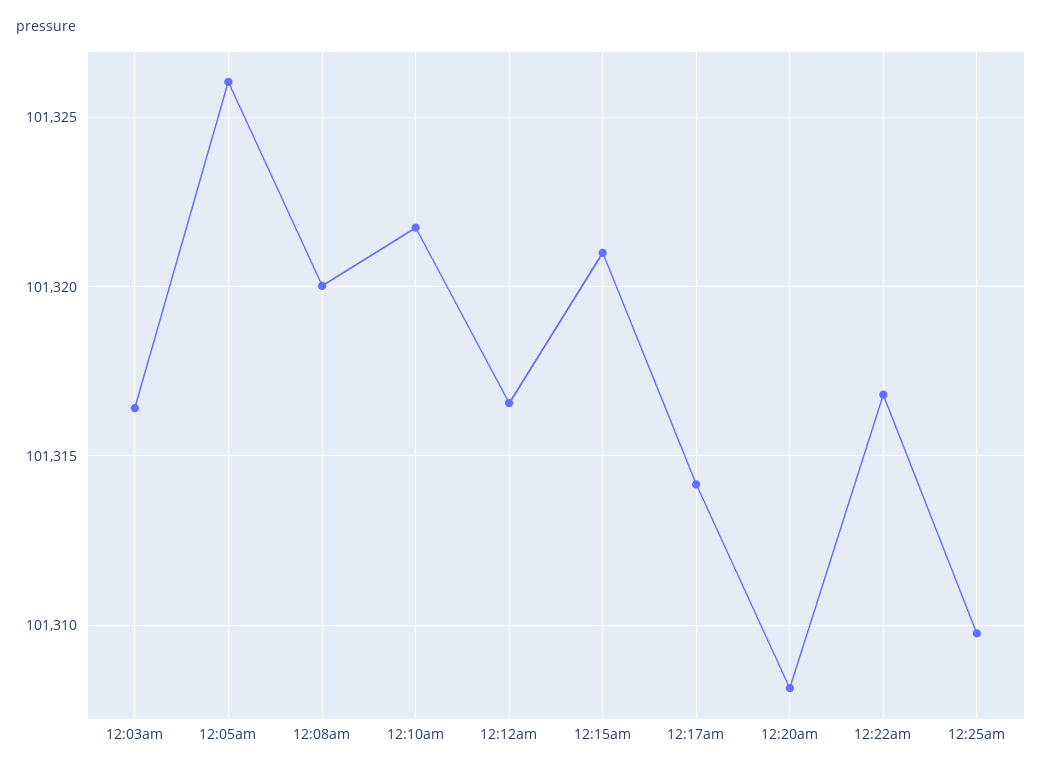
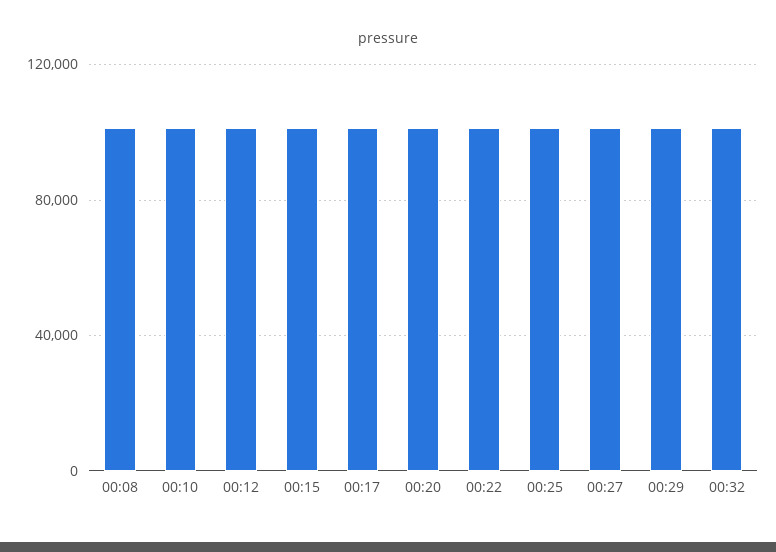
12:03am: 101316.5 -> none
12:05am: 101326 -> none
00:27: none -> 100000
00:29: none -> 100000
00:32: none -> 100000

